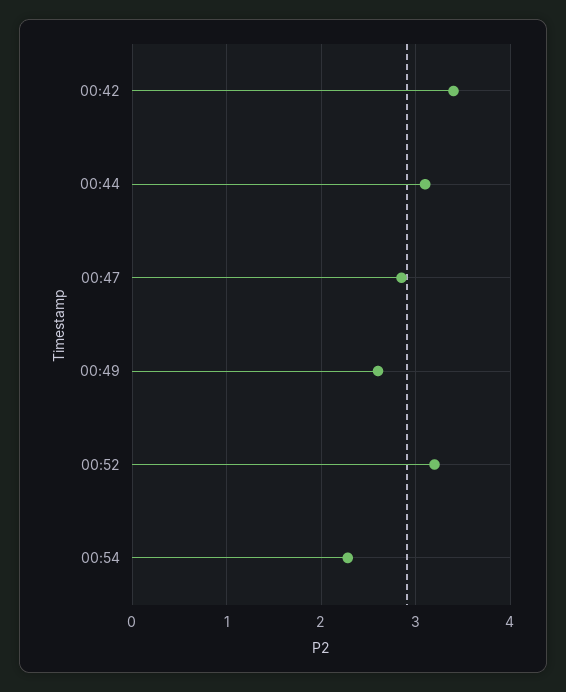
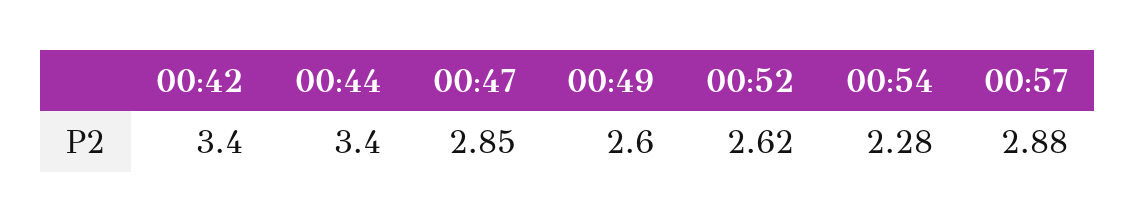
00:44: 3.1 -> 3.4
00:52: 3.2 -> 2.62
00:57: none -> 2.88

